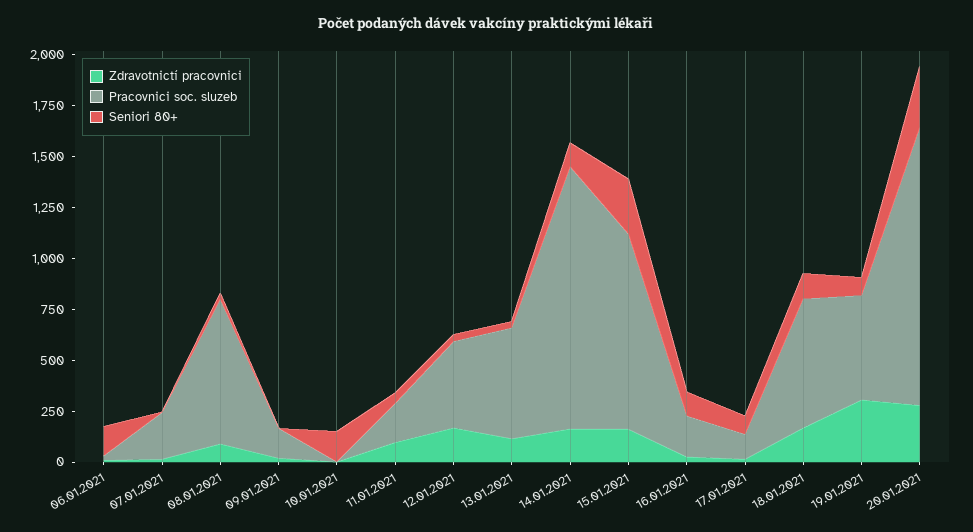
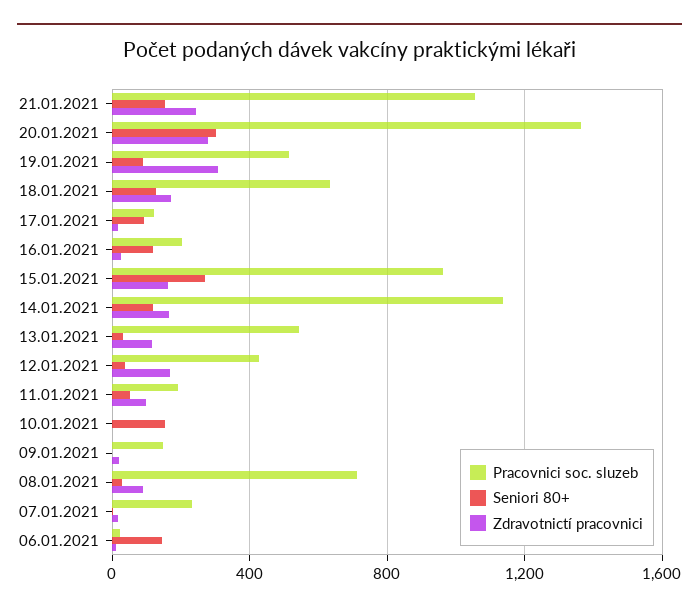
Pracovnici soc. sluzeb, 14.01.2021: 1300 -> 1150
Pracovnici soc. sluzeb, 21.01.2021: none -> 1050
Seniori 80+, 21.01.2021: none -> 150
Zdravotnictí pracovnici, 21.01.2021: none -> 250

